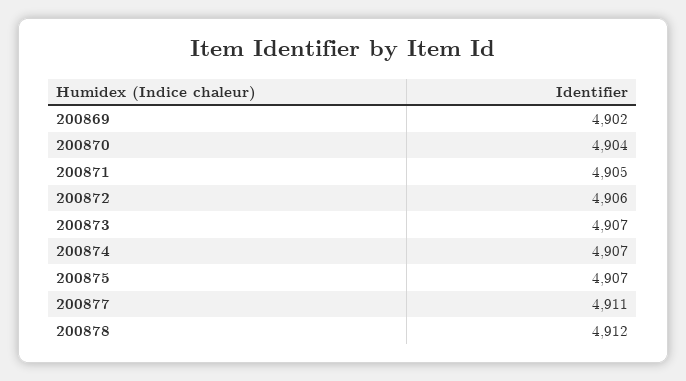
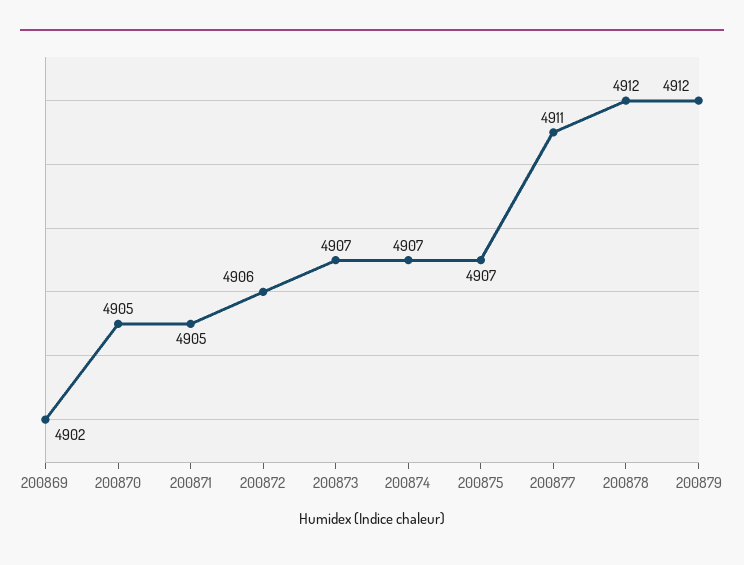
200870: 4904 -> 4905
200879: none -> 4912

